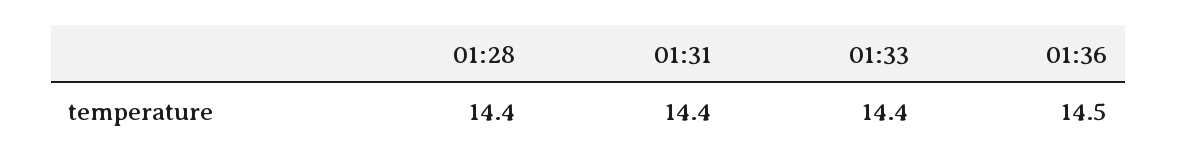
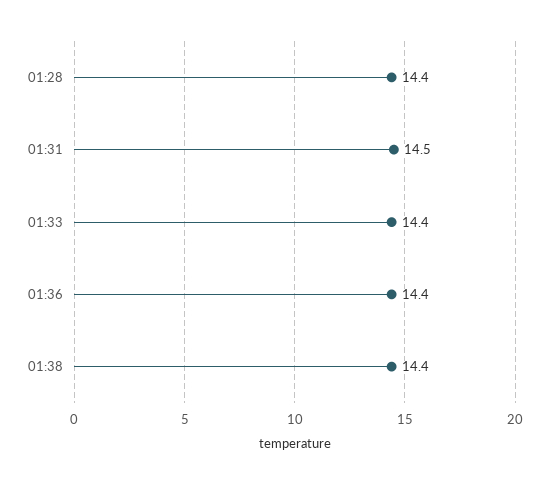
01:31: 14.4 -> 14.5
01:36: 14.5 -> 14.4
01:38: none -> 14.4

